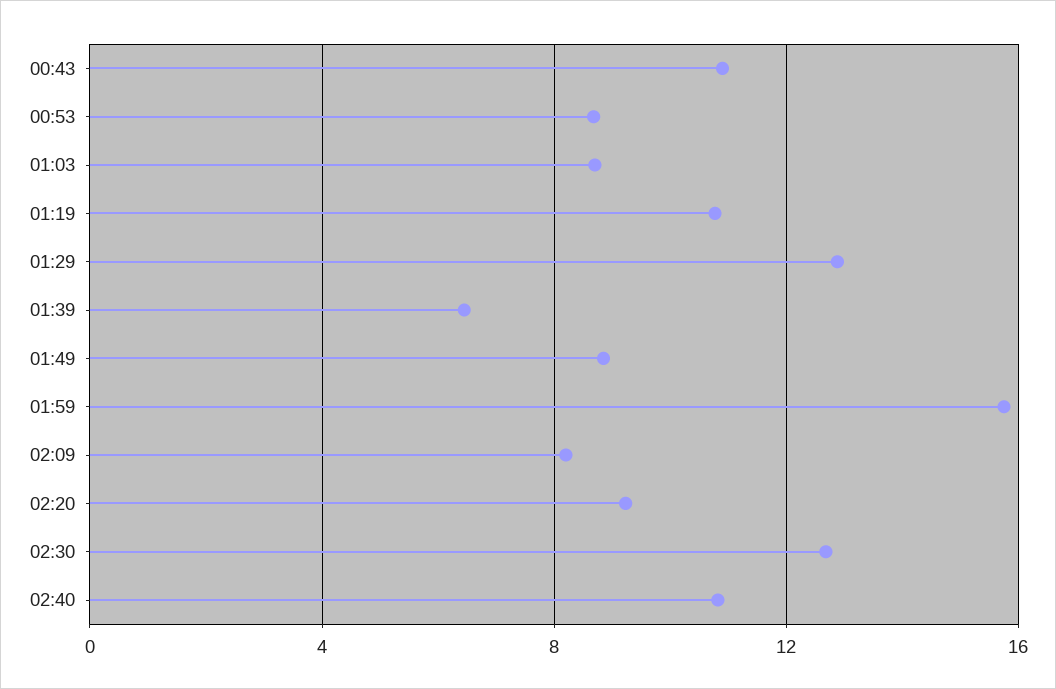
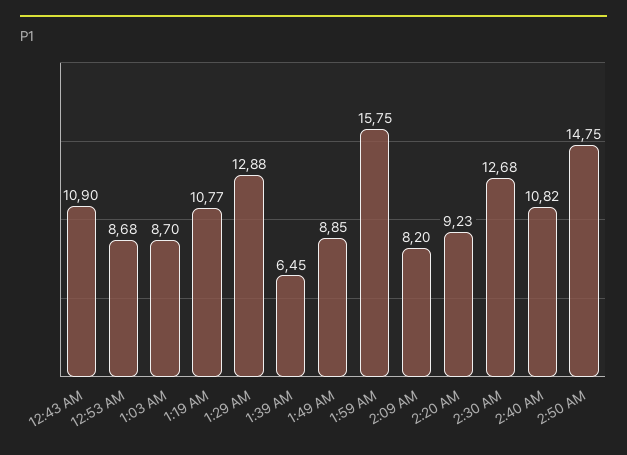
2:50 AM: none -> 14.75

